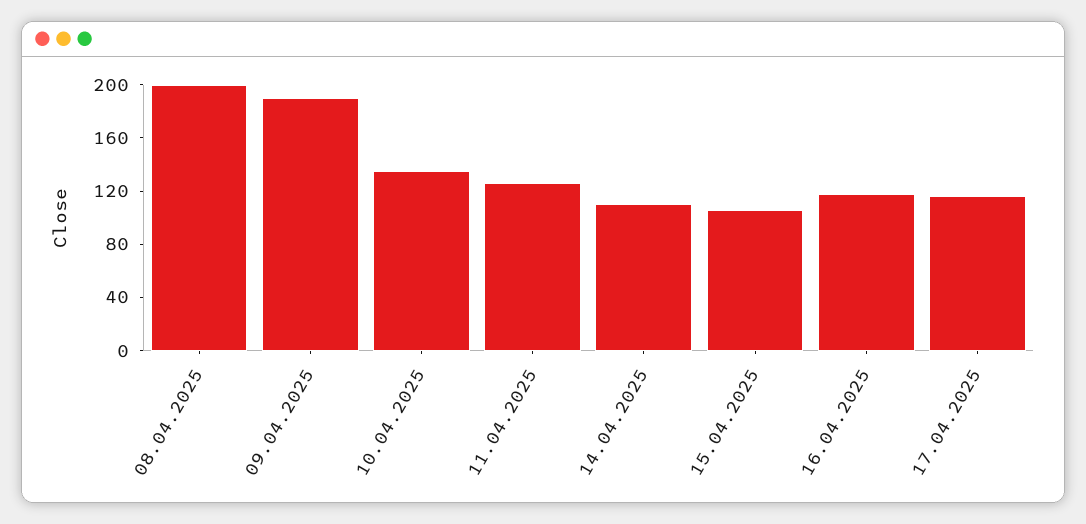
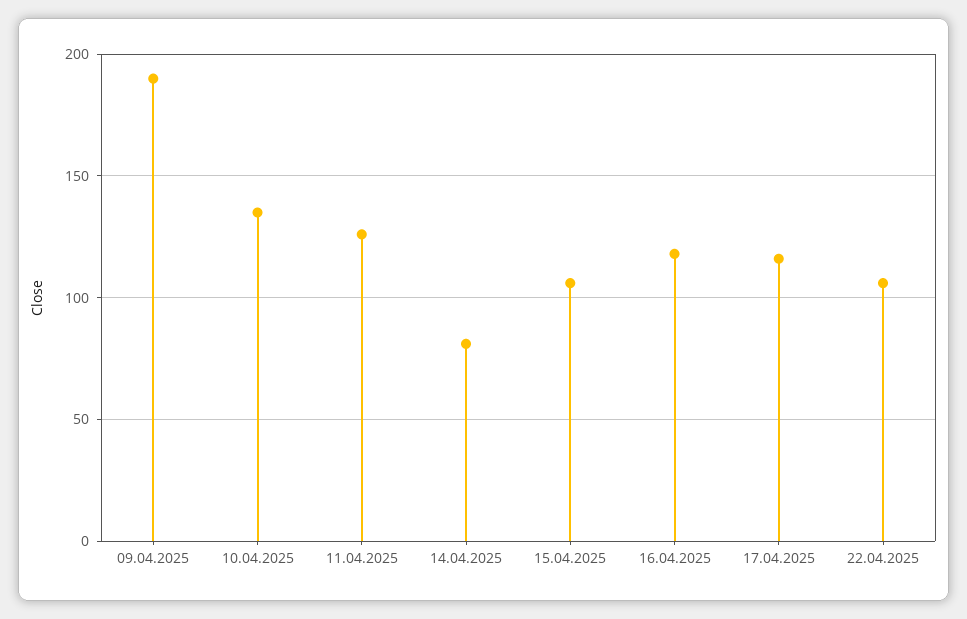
08.04.2025: 200 -> none
14.04.2025: 110 -> 80
22.04.2025: none -> 105

